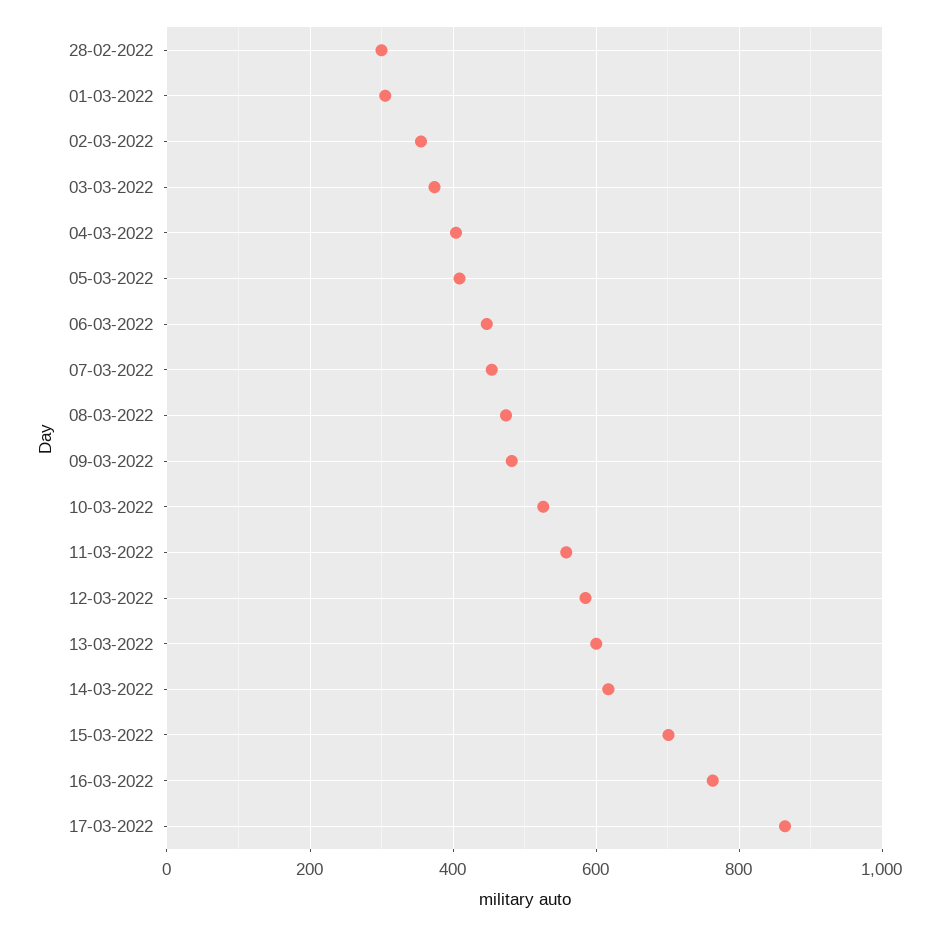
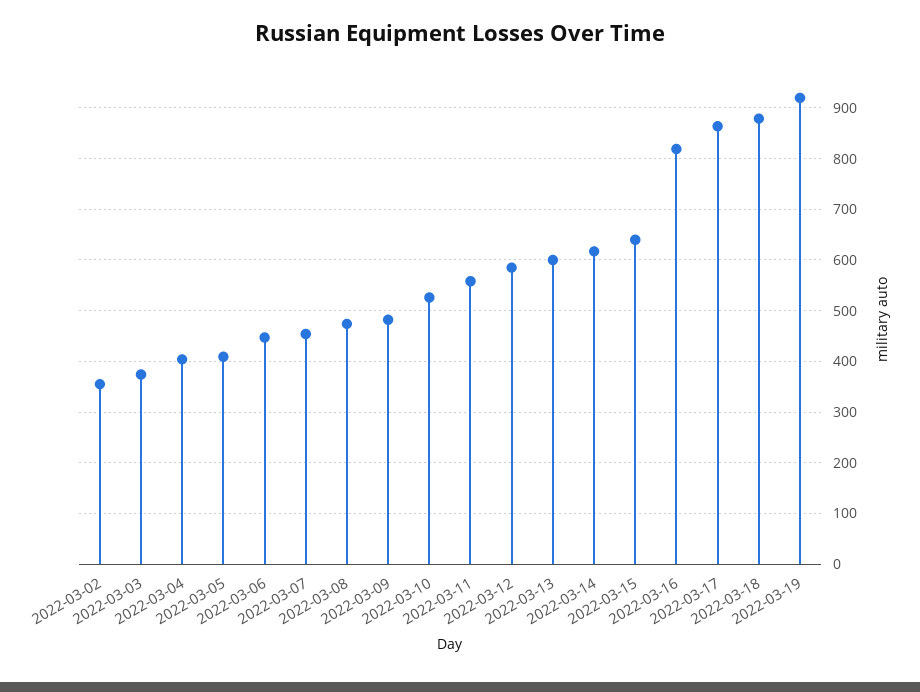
28-02-2022: 300 -> none
01-03-2022: 300 -> none
15-03-2022: 700 -> 640
16-03-2022: 760 -> 820
2022-03-18: none -> 880
2022-03-19: none -> 920

